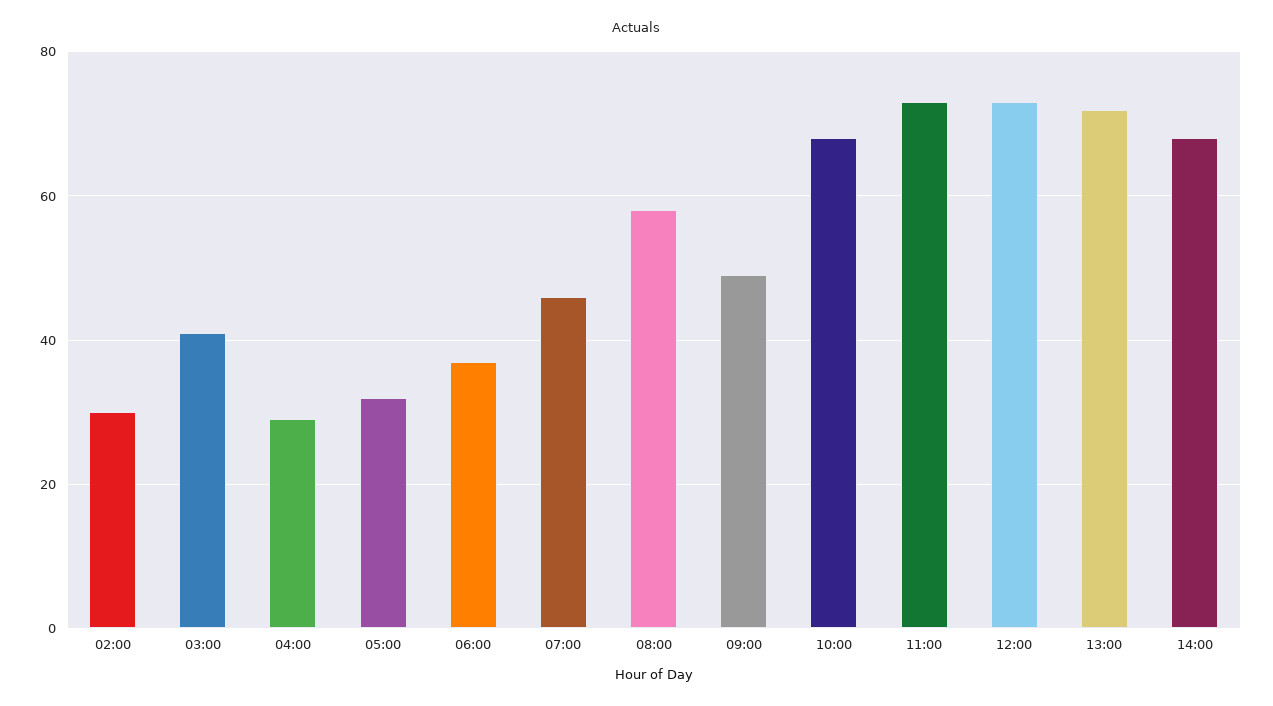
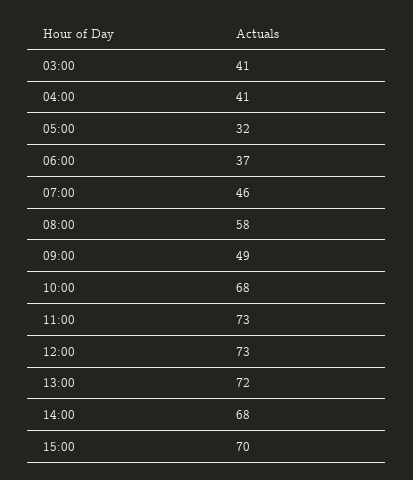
02:00: 30 -> none
04:00: 30 -> 41
15:00: none -> 70

